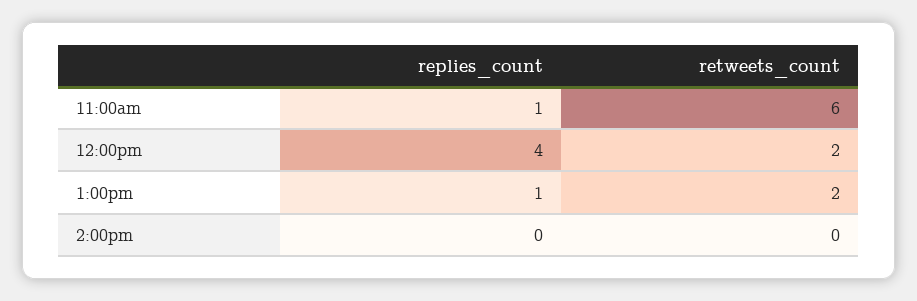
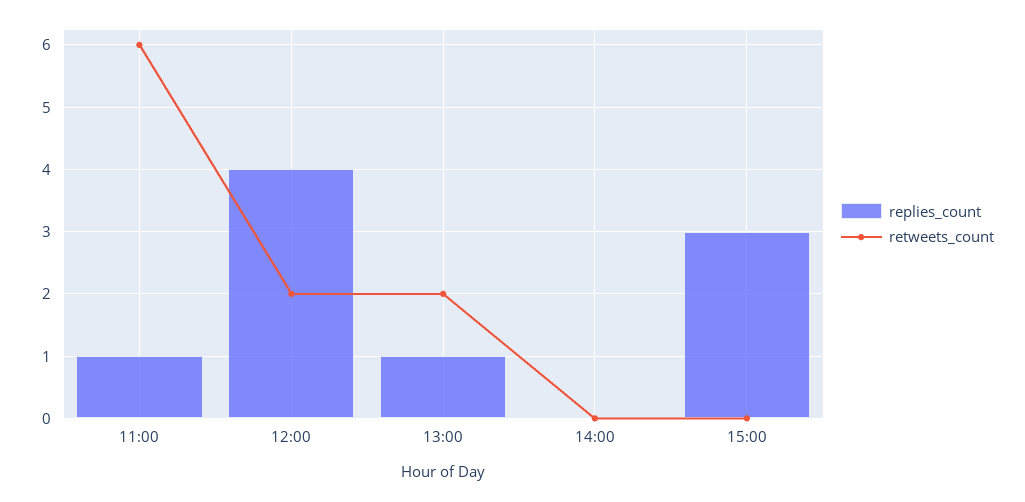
replies_count, 15:00: none -> 3
retweets_count, 15:00: none -> 0

